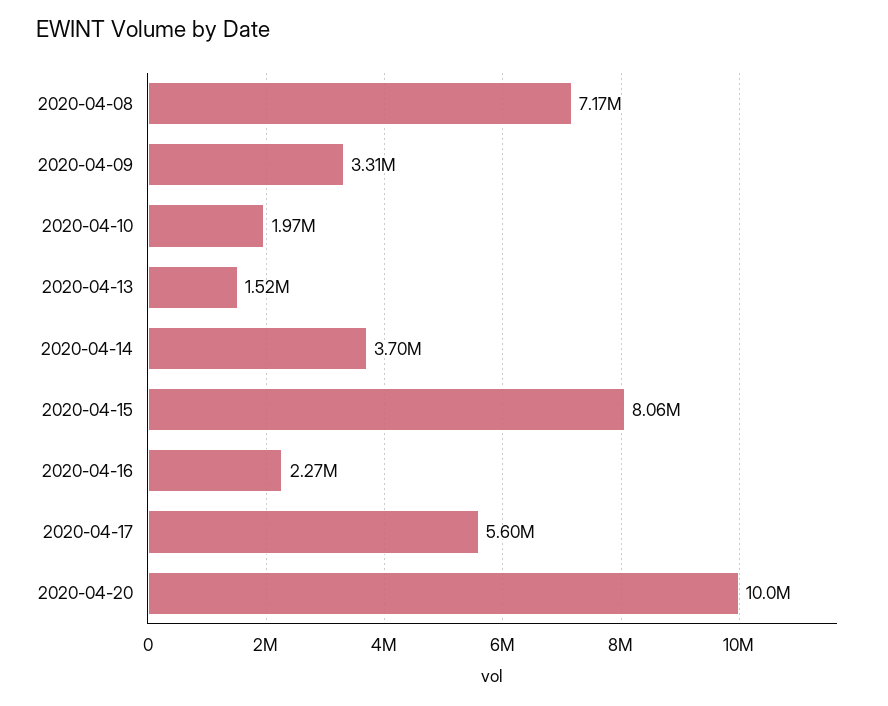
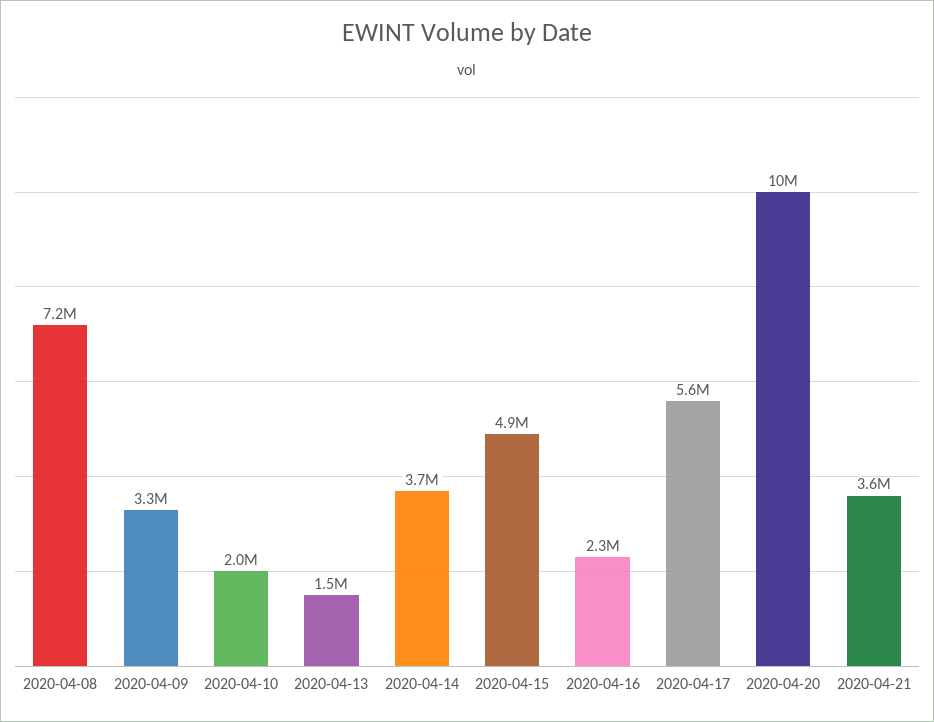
2020-04-15: 8060000 -> 4900000
2020-04-21: none -> 3600000

